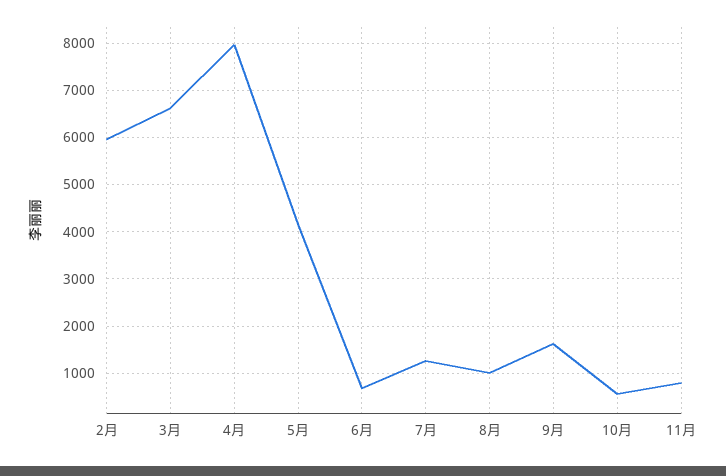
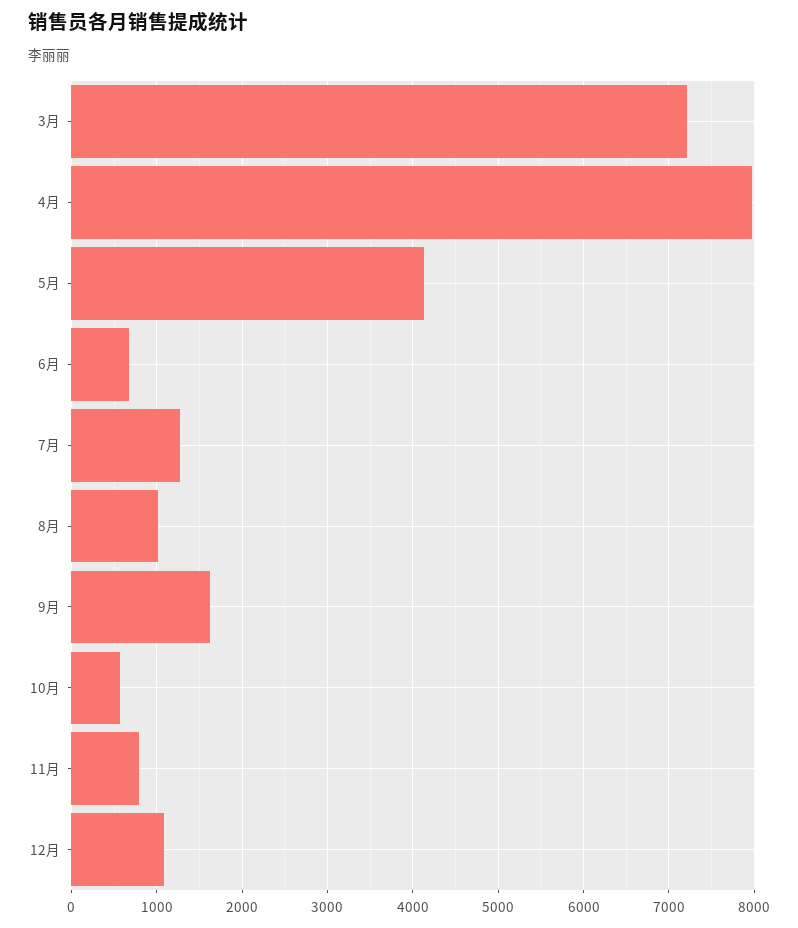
2月: 6000 -> none
3月: 6600 -> 7200
12月: none -> 1100

